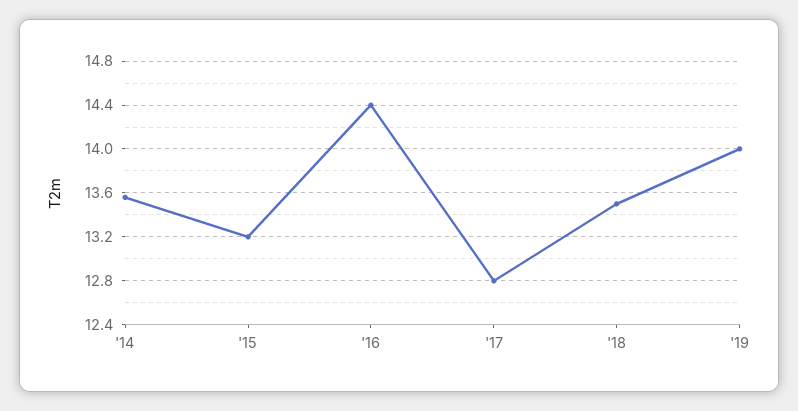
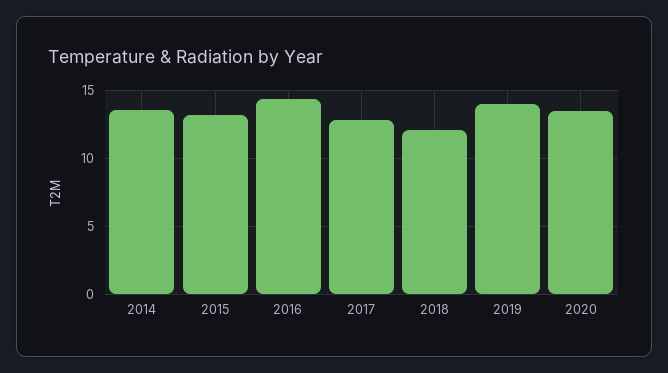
'18: 13.5 -> 12
2020: none -> 13.5

